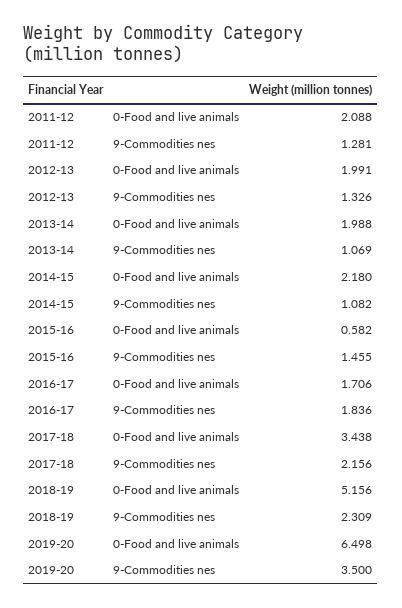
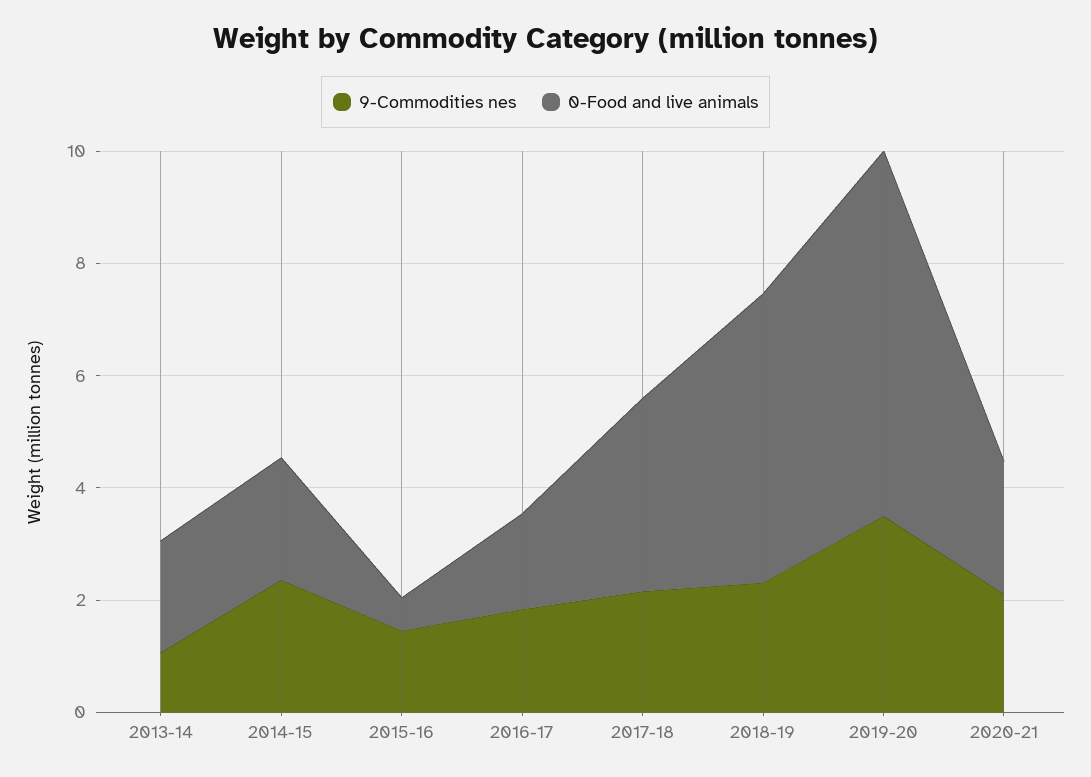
0-Food and live animals, 2011-12: 2.088 -> none
9-Commodities nes, 2011-12: 1.281 -> none
0-Food and live animals, 2012-13: 1.991 -> none
9-Commodities nes, 2012-13: 1.326 -> none
9-Commodities nes, 2014-15: 1.082 -> 2.5
9-Commodities nes, 2020-21: none -> 2
0-Food and live animals, 2020-21: none -> 2.5

